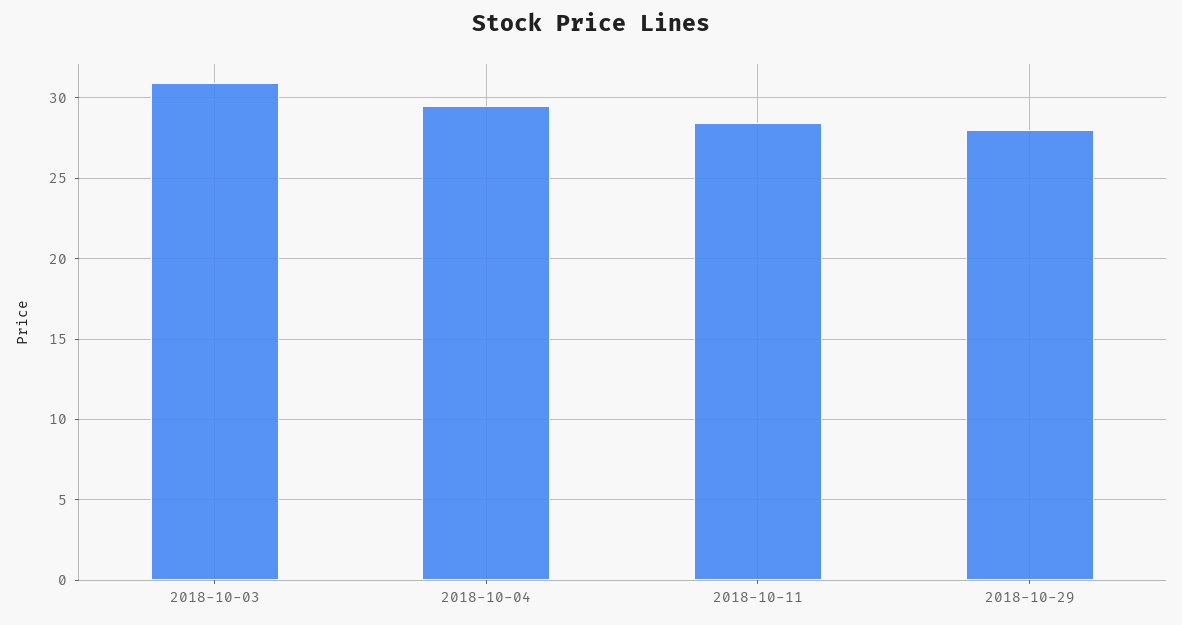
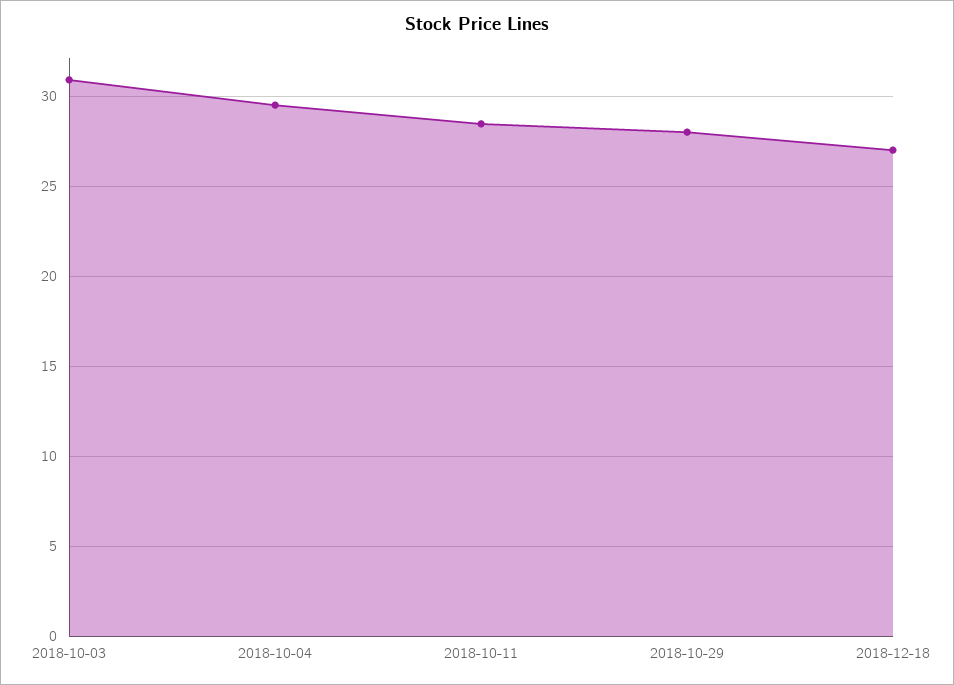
2018-12-18: none -> 27

